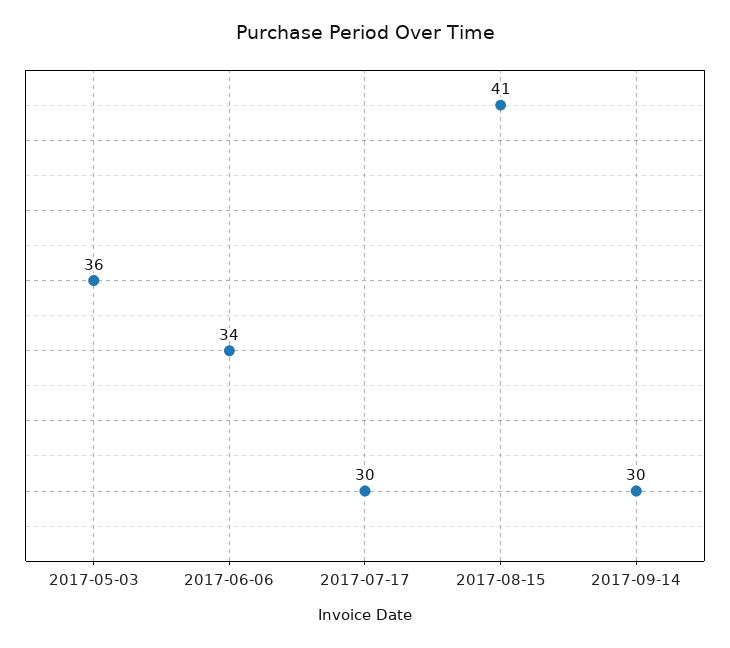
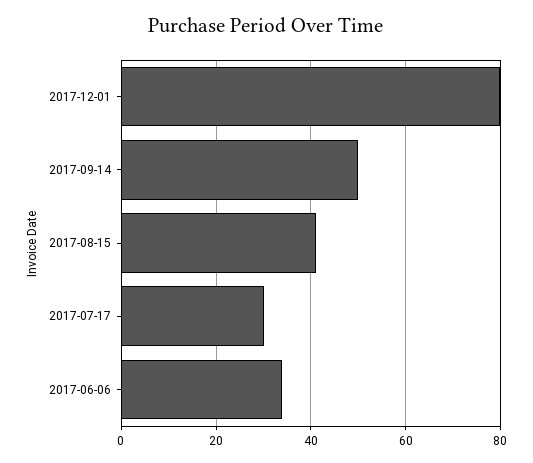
2017-05-03: 36 -> none
2017-09-14: 30 -> 50
2017-12-01: none -> 80

